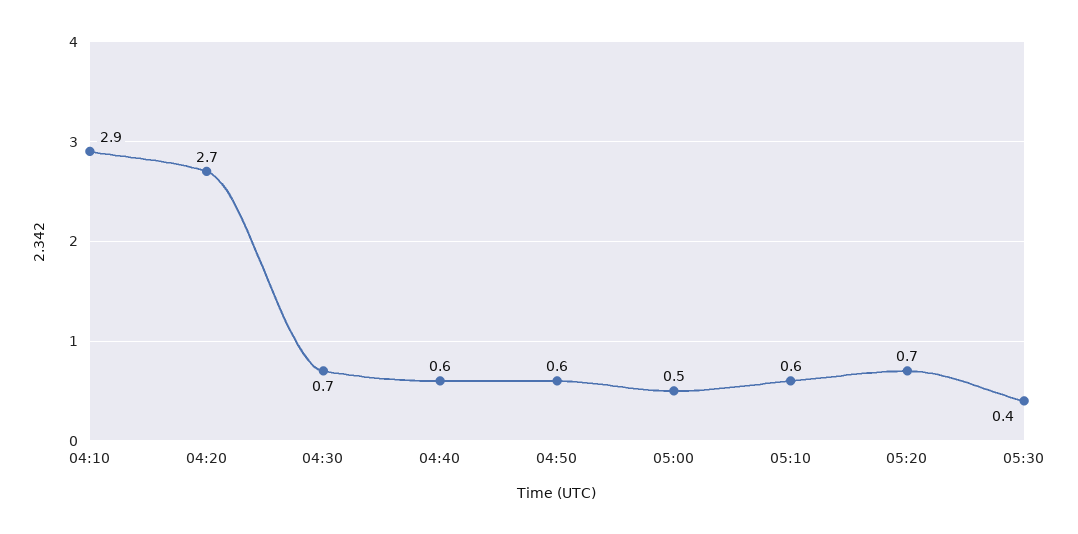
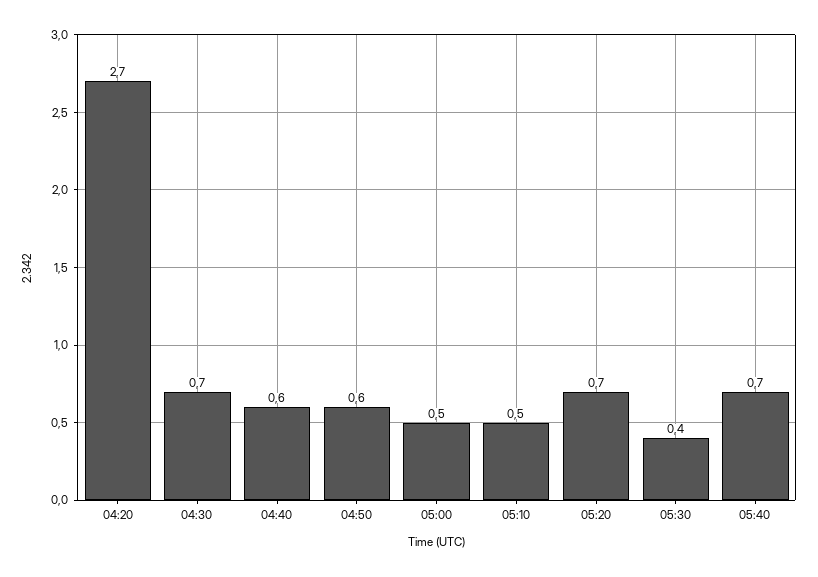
04:10: 2.9 -> none
05:10: 0.6 -> 0.5
05:40: none -> 0.7

